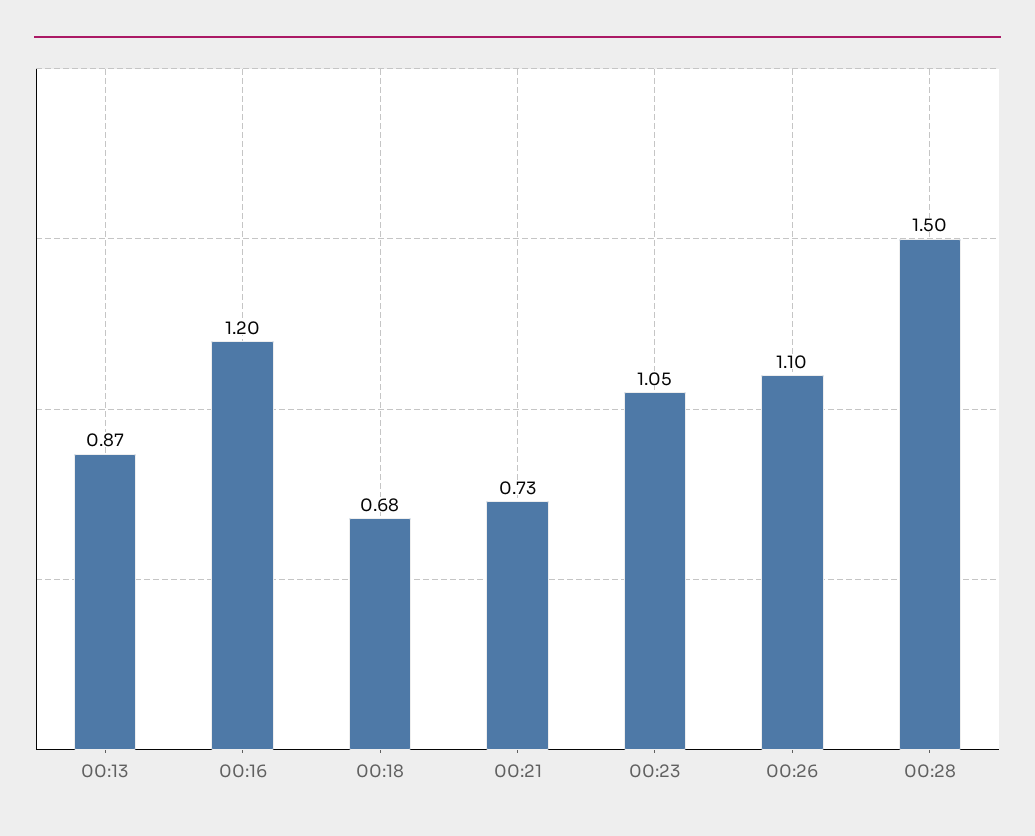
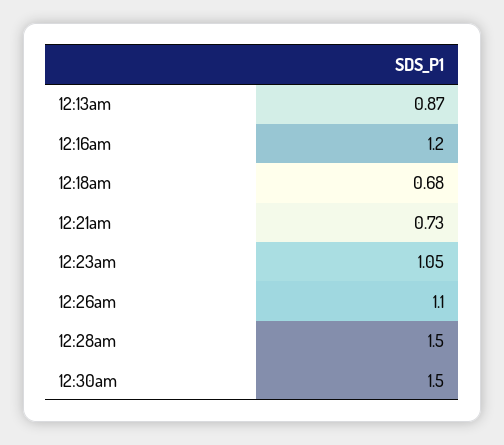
12:30am: none -> 1.5

